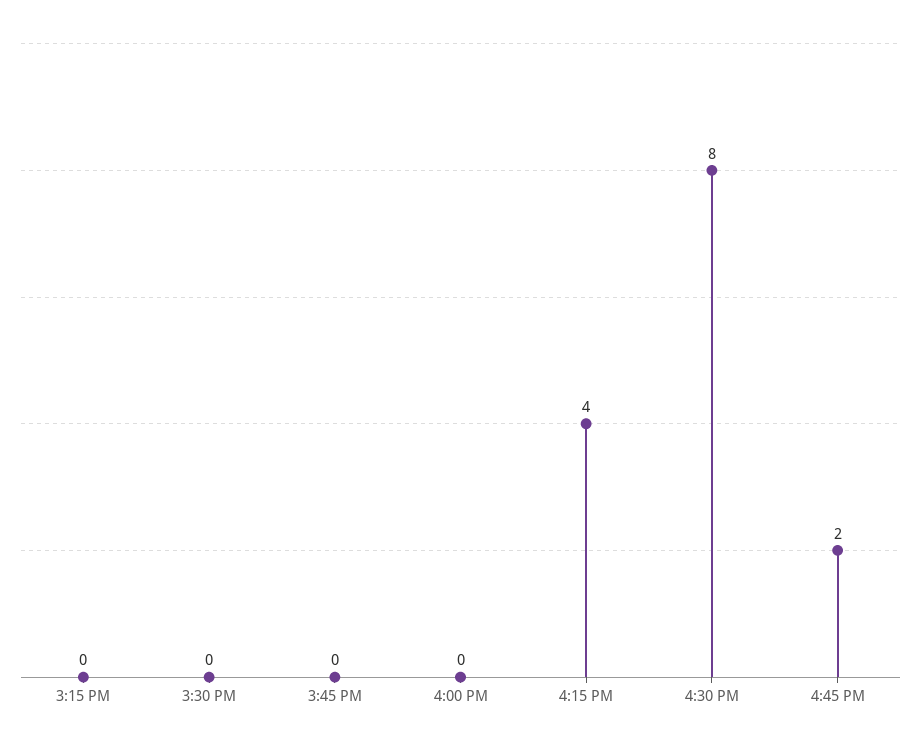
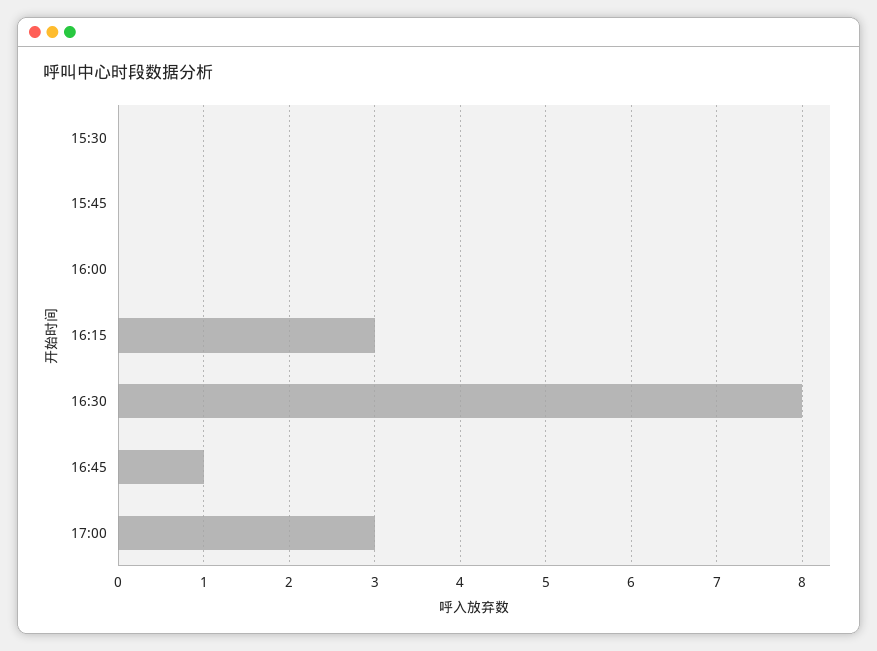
3:15 PM: 0 -> none
4:15 PM: 4 -> 3
4:45 PM: 2 -> 1
17:00: none -> 3

